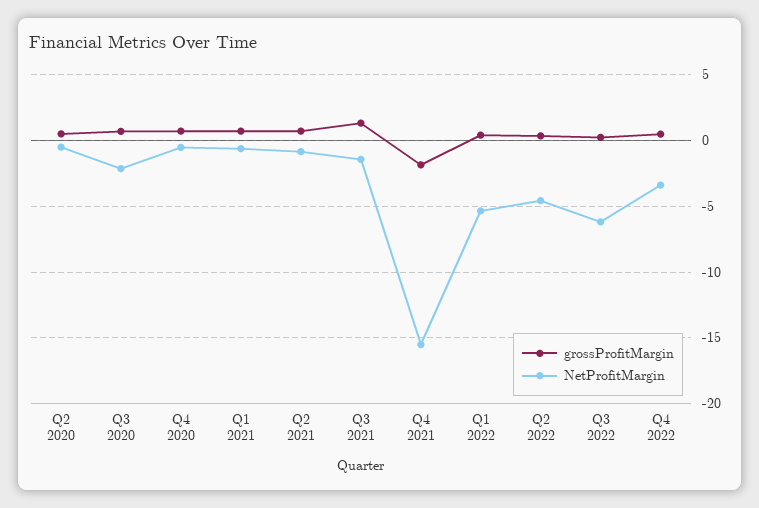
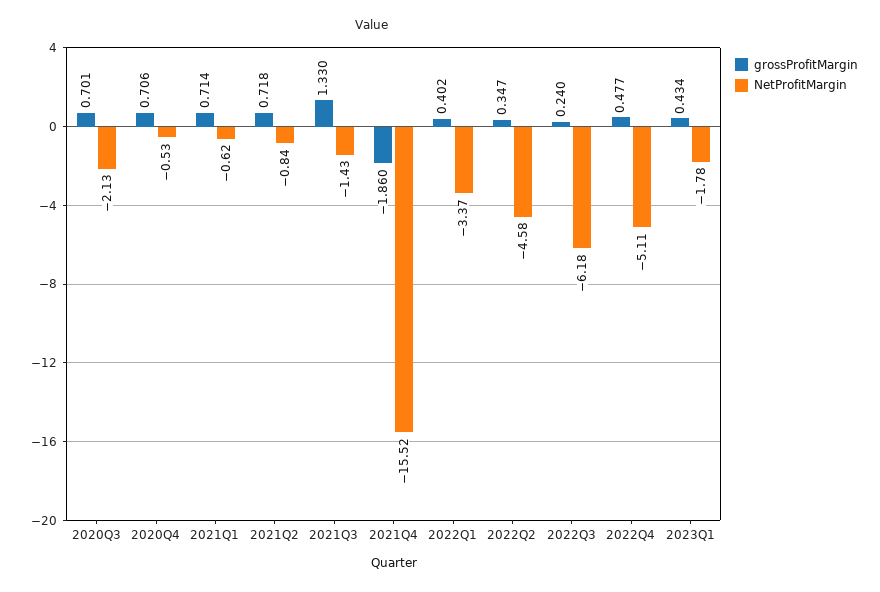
grossProfitMargin, Q2 2020: 0.5 -> none
NetProfitMargin, Q2 2020: -0.5 -> none
NetProfitMargin, Q1 2022: -5.5 -> -3.37
NetProfitMargin, Q4 2022: -3.5 -> -5.11
grossProfitMargin, 2023Q1: none -> 0.434
NetProfitMargin, 2023Q1: none -> -1.78

